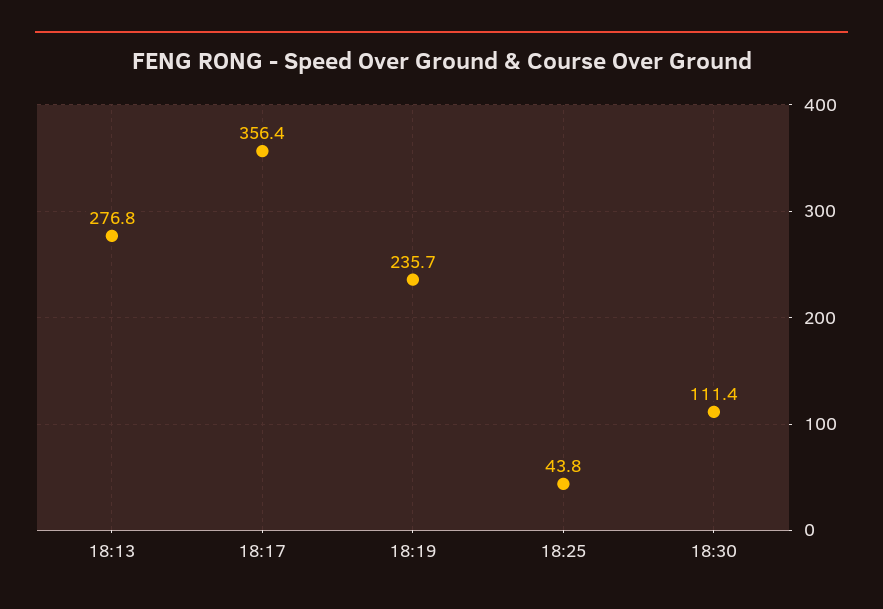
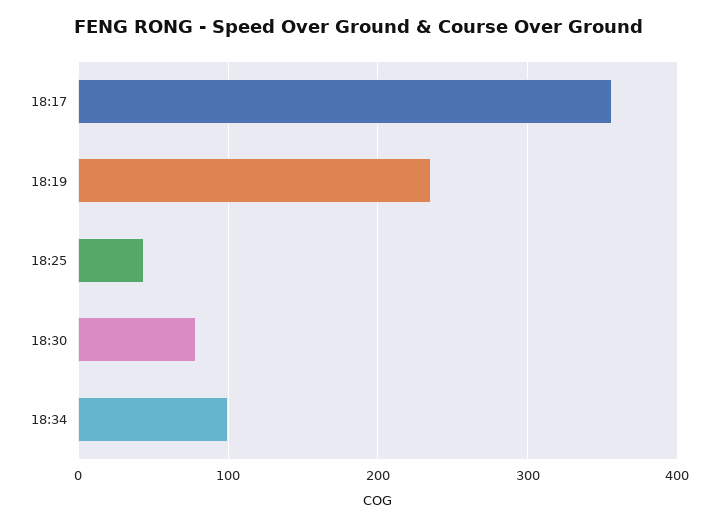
18:13: 276.8 -> none
18:30: 111.4 -> 80
18:34: none -> 100

